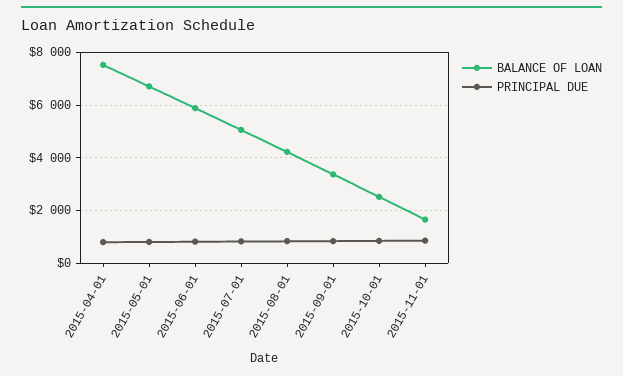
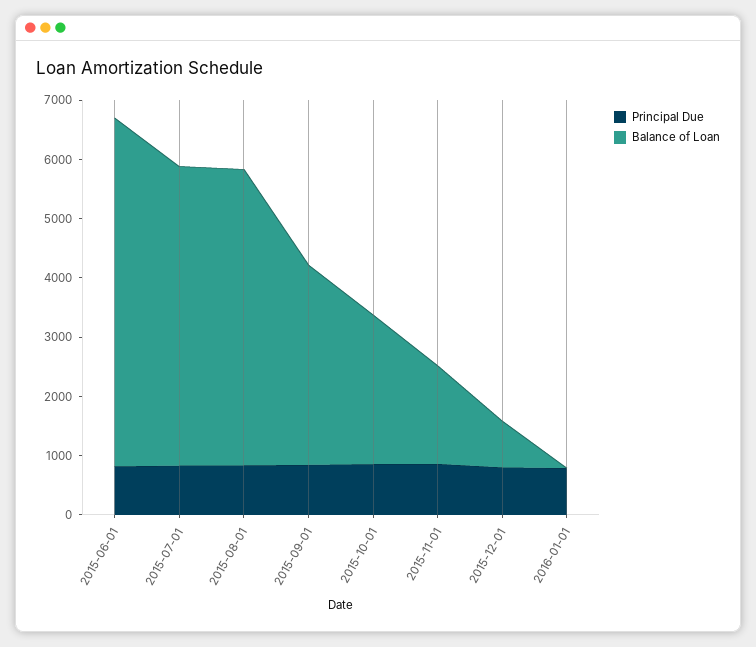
BALANCE OF LOAN, 2015-04-01: 7500 -> none
PRINCIPAL DUE, 2015-04-01: 750 -> none
BALANCE OF LOAN, 2015-05-01: 6750 -> none
PRINCIPAL DUE, 2015-05-01: 750 -> none
BALANCE OF LOAN, 2015-08-01: 4250 -> 5000
PRINCIPAL DUE, 2015-12-01: none -> 800
BALANCE OF LOAN, 2015-12-01: none -> 800
PRINCIPAL DUE, 2016-01-01: none -> 800
BALANCE OF LOAN, 2016-01-01: none -> 0

